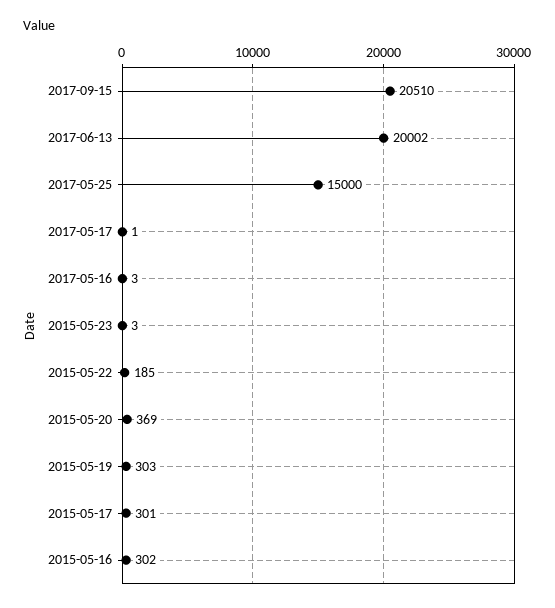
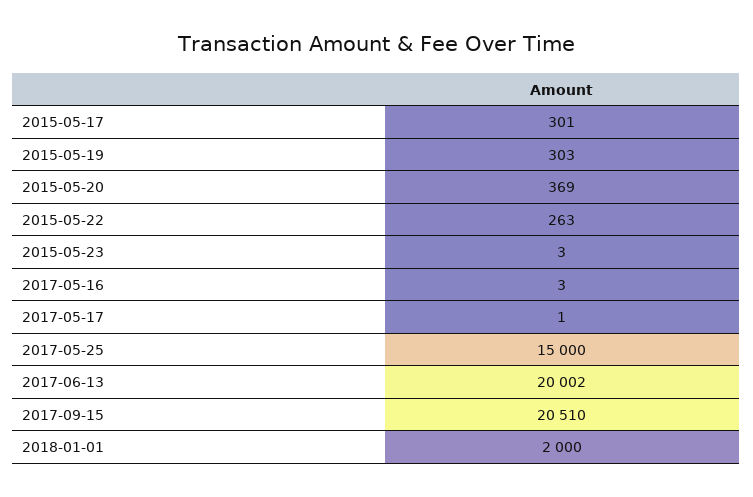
2015-05-22: 185 -> 263
2015-05-16: 302 -> none
2018-01-01: none -> 2000

